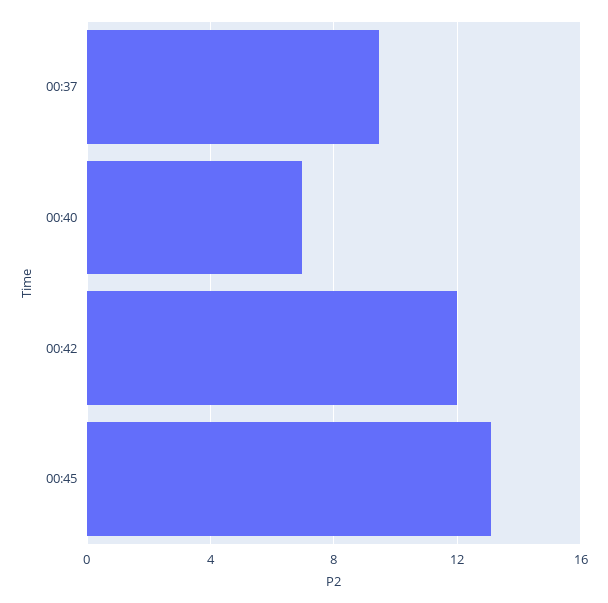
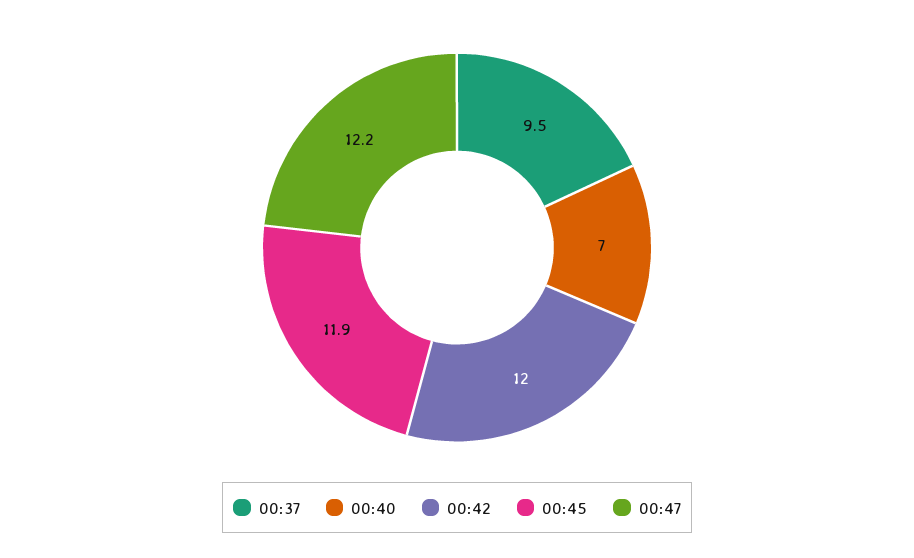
00:45: 13 -> 11.9
00:47: none -> 12.2

